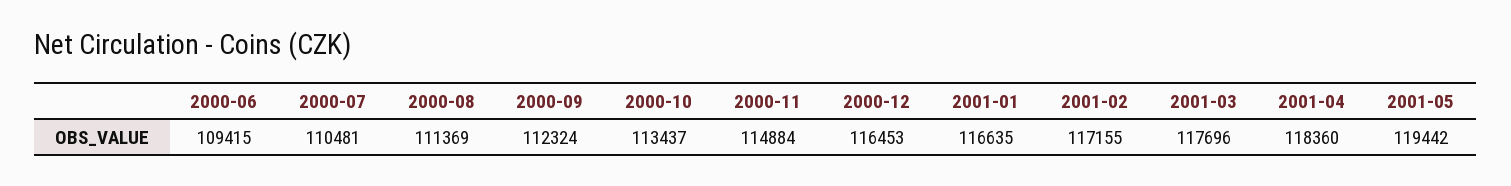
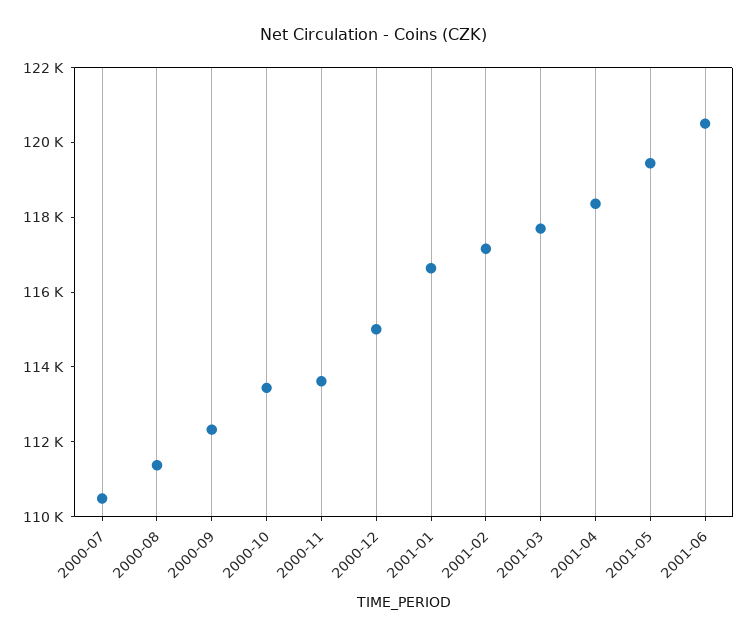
2000-06: 109415 -> none
2000-11: 114884 -> 113500
2000-12: 116453 -> 115000
2001-06: none -> 120500

